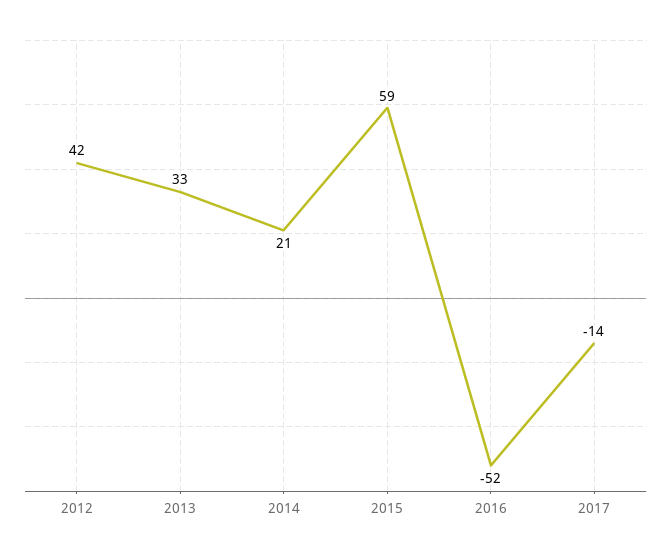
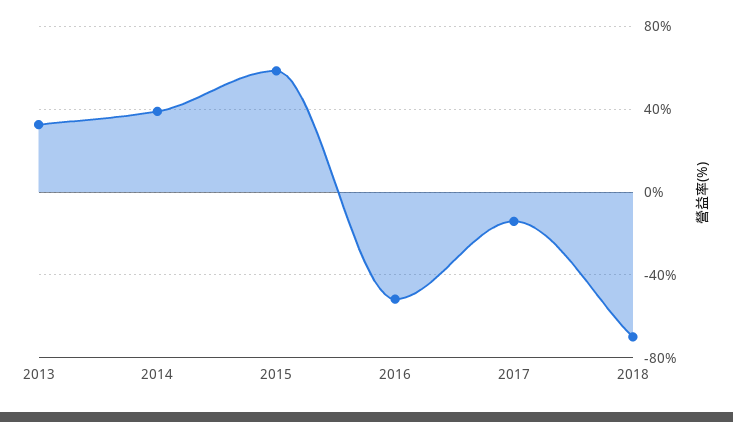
2012: 42 -> none
2014: 21 -> 40
2018: none -> -70

